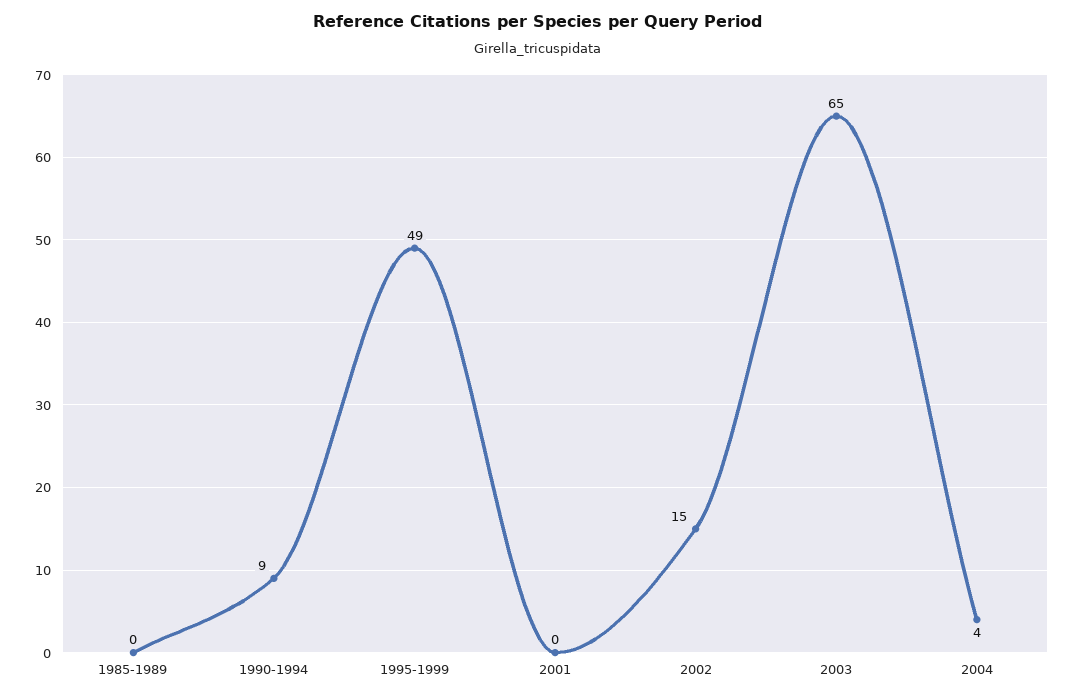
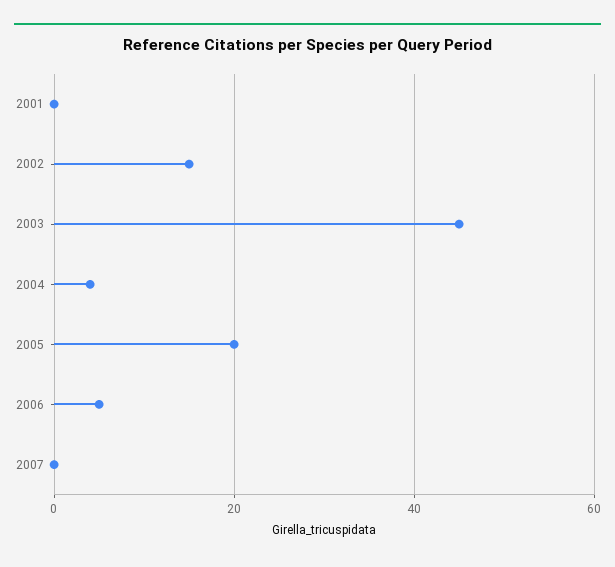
1985-1989: 0 -> none
1990-1994: 9 -> none
1995-1999: 49 -> none
2003: 65 -> 45
2005: none -> 20
2006: none -> 5
2007: none -> 0

